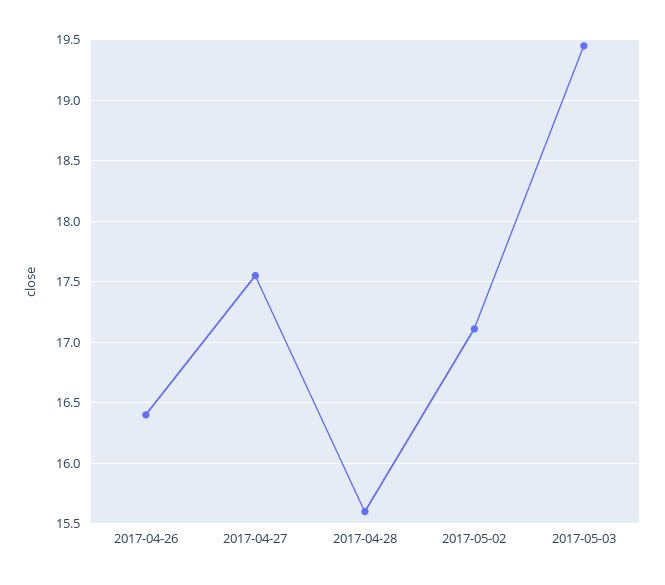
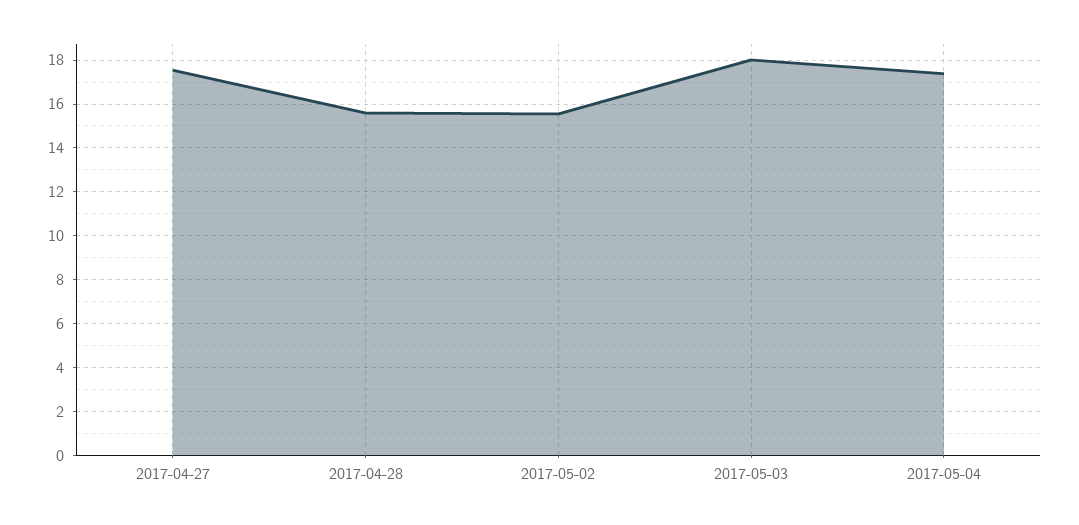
2017-04-26: 16.4 -> none
2017-05-02: 17.1 -> 15.5
2017-05-03: 19.45 -> 18
2017-05-04: none -> 17.5

